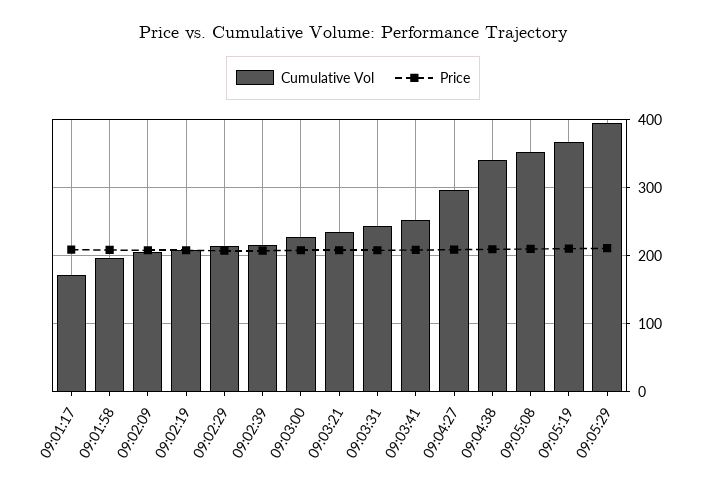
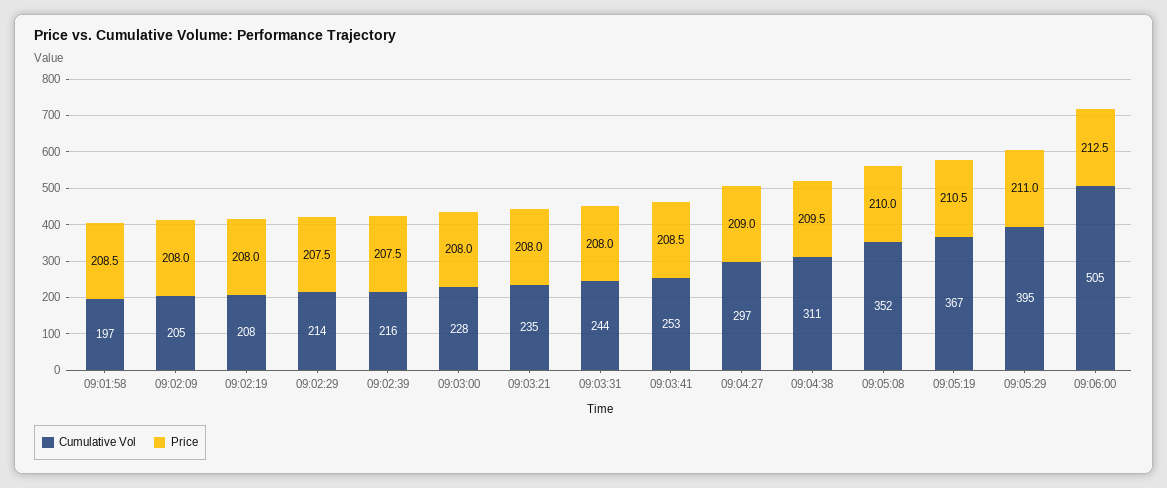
Cumulative Vol, 09:01:17: 170 -> none
Price, 09:01:17: 210 -> none
Cumulative Vol, 09:04:38: 340 -> 311
Cumulative Vol, 09:06:00: none -> 505
Price, 09:06:00: none -> 212.5

